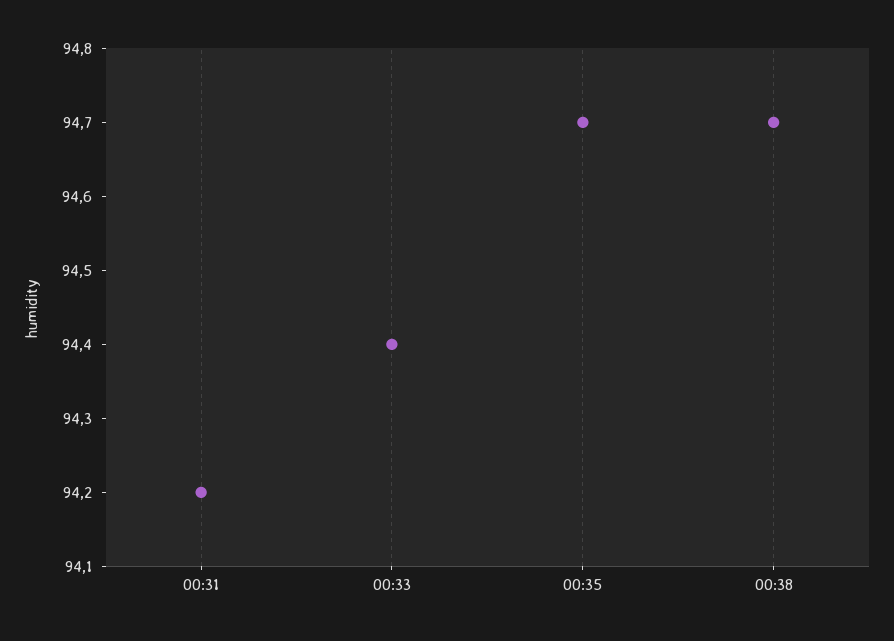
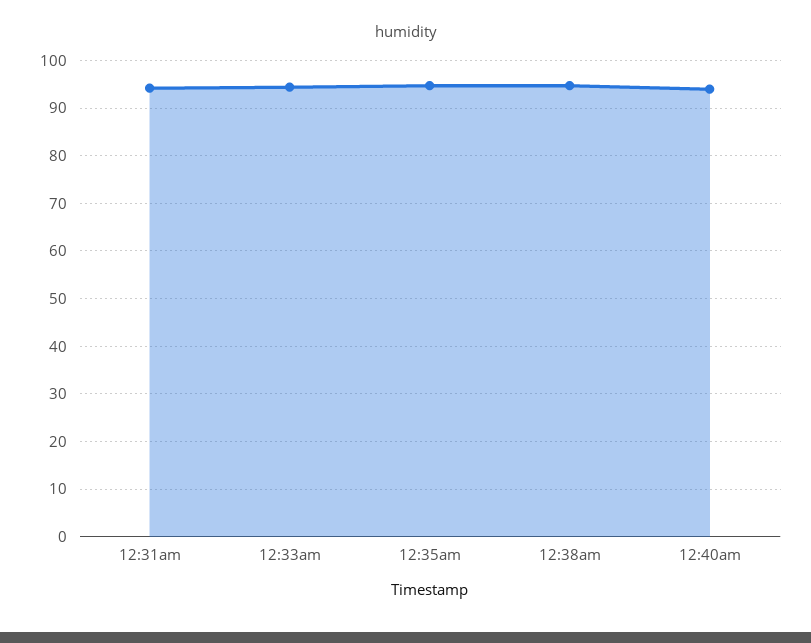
12:40am: none -> 94

